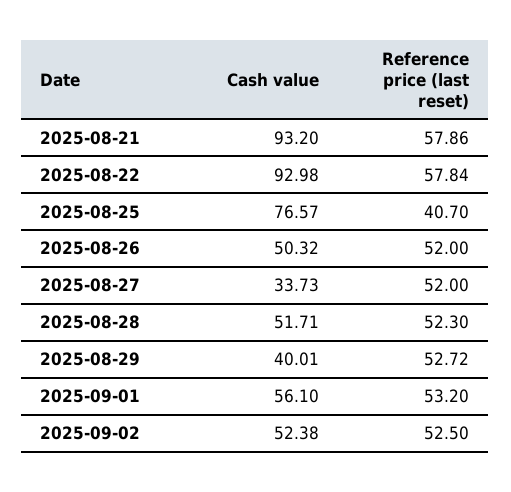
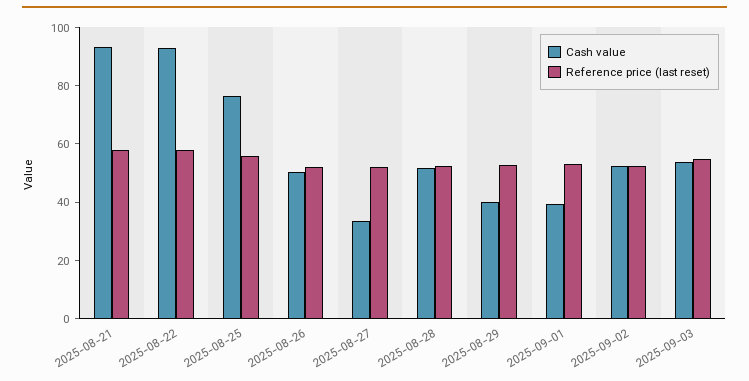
Reference price (last reset), 2025-08-25: 40.7 -> 55
Cash value, 2025-09-01: 56.1 -> 40
Cash value, 2025-09-03: none -> 55
Reference price (last reset), 2025-09-03: none -> 55

